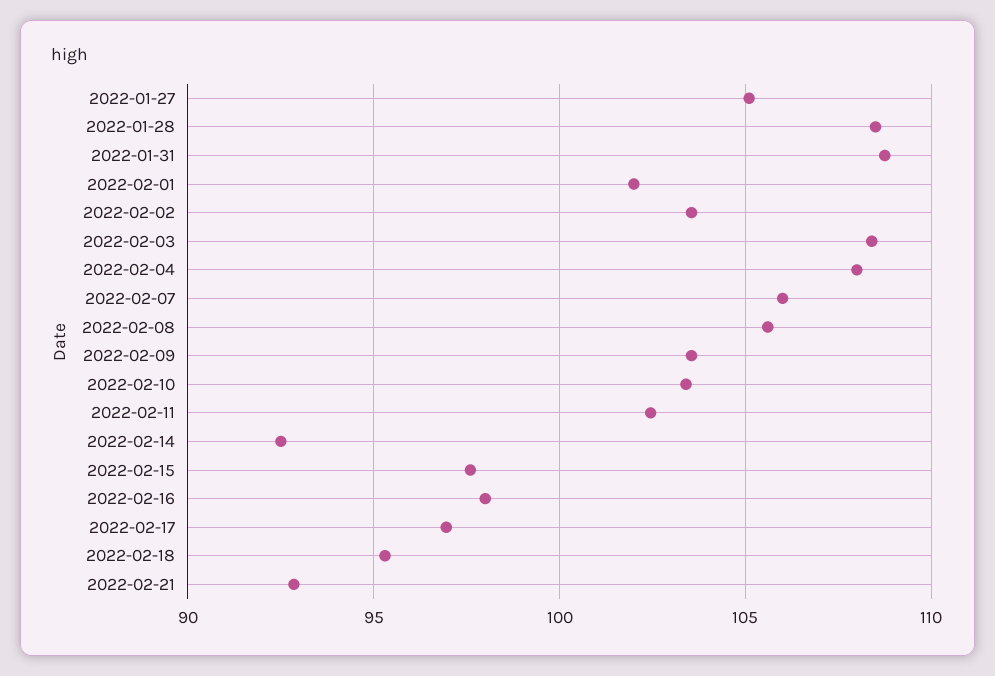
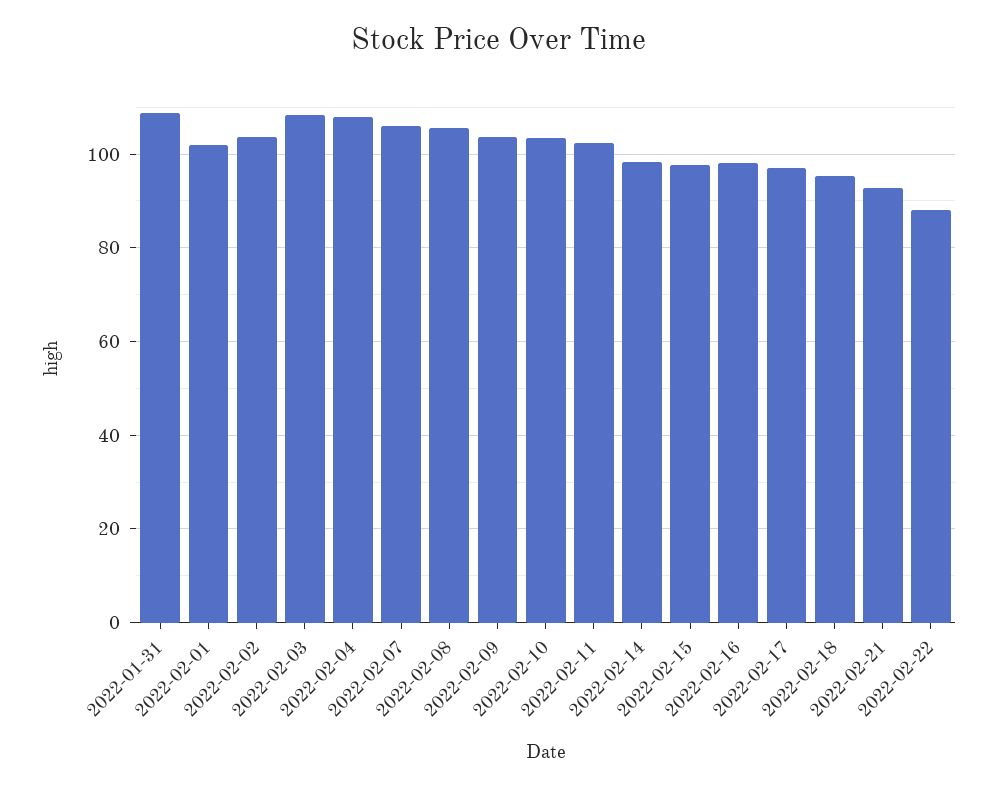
2022-01-27: 105 -> none
2022-01-28: 108.5 -> none
2022-02-14: 92.5 -> 98
2022-02-22: none -> 88

